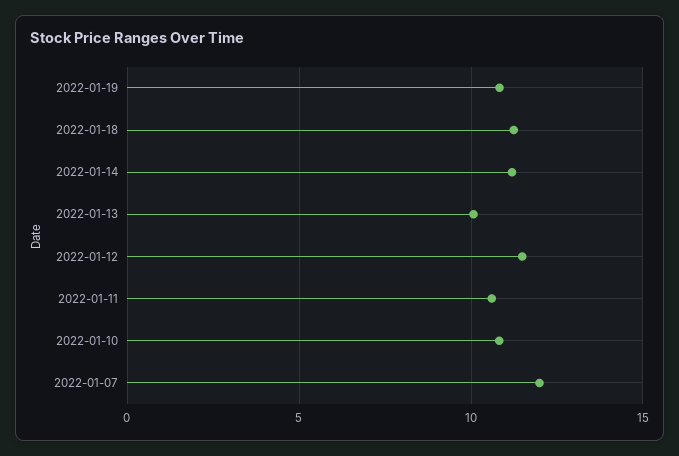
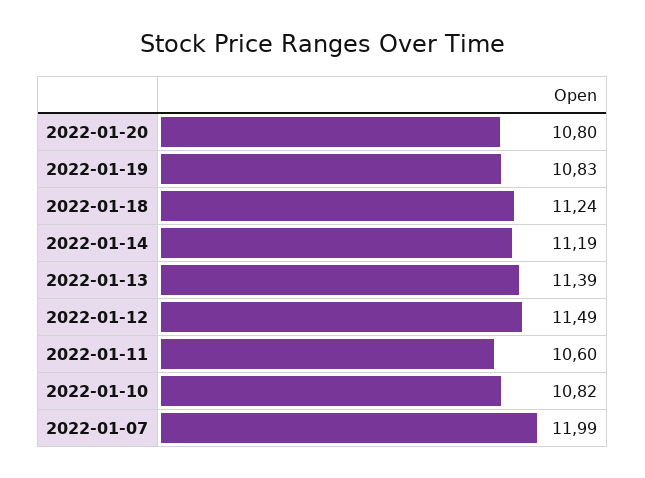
2022-01-13: 10 -> 11.39
2022-01-20: none -> 10.8

